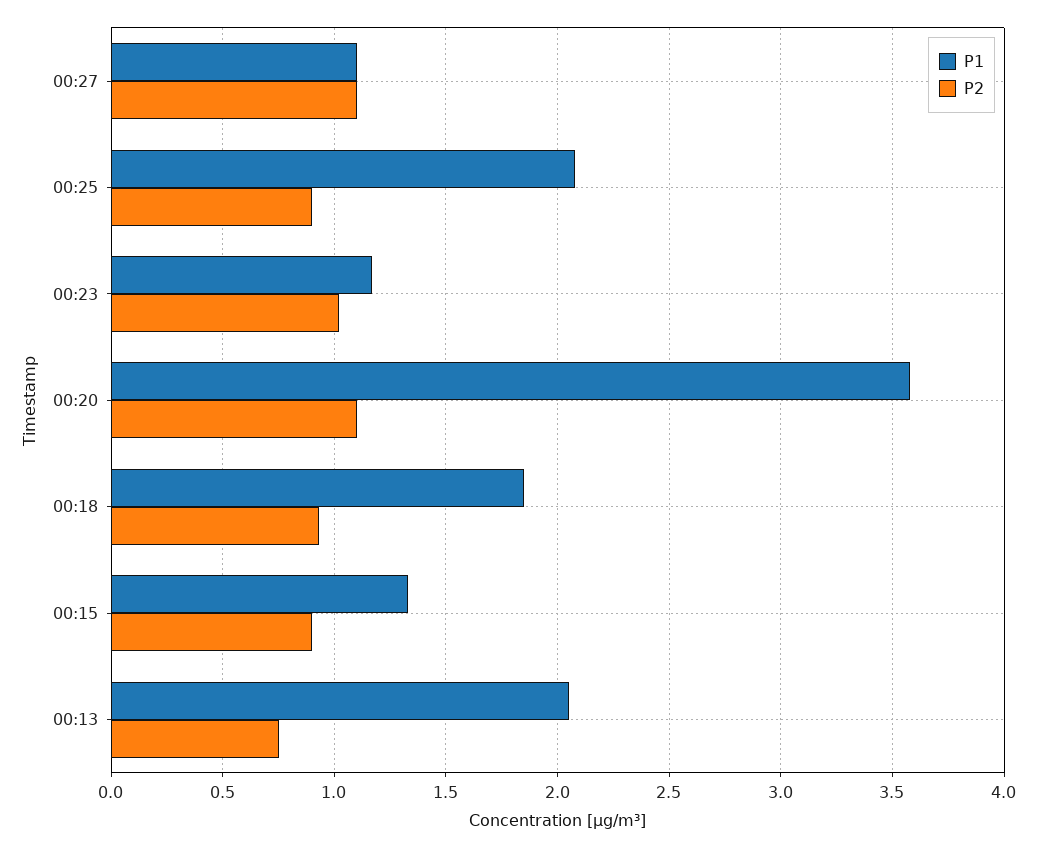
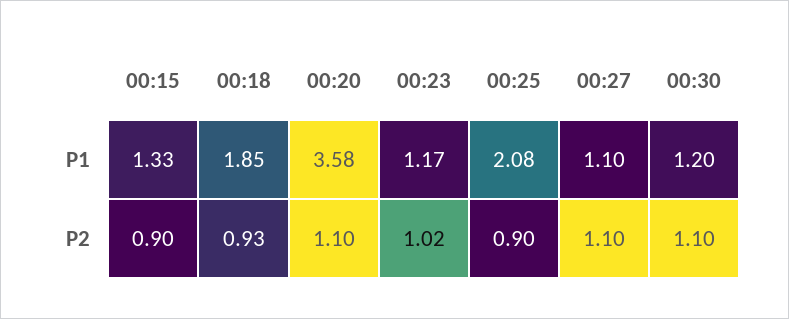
P1, 00:13: 2.05 -> none
P2, 00:13: 0.75 -> none
P1, 00:30: none -> 1.2
P2, 00:30: none -> 1.1

